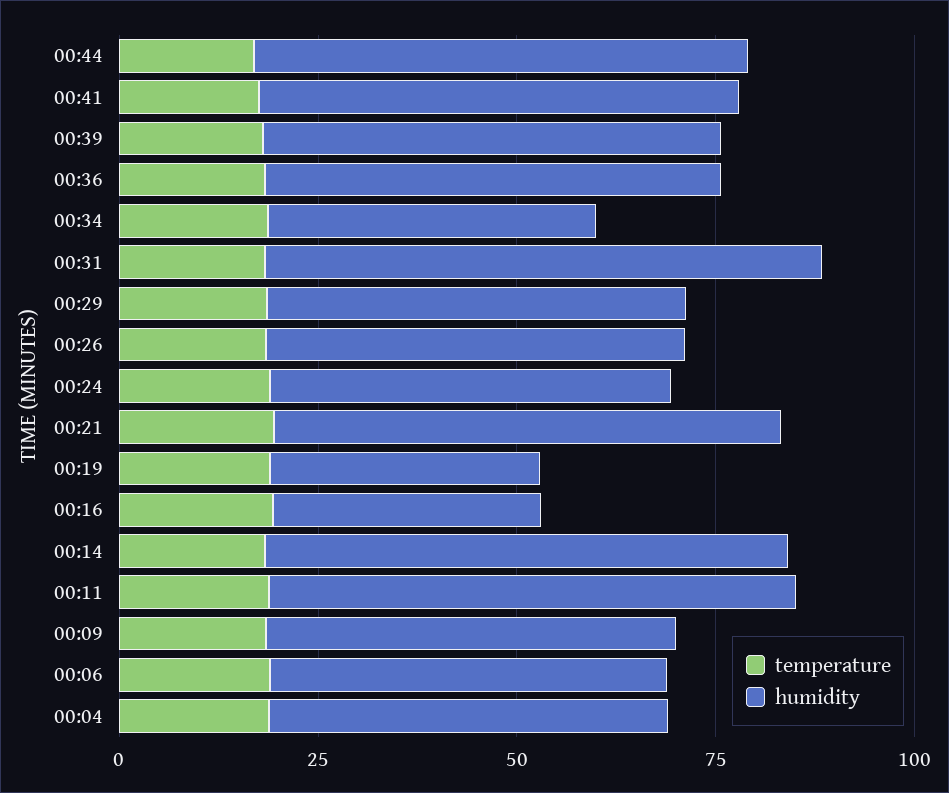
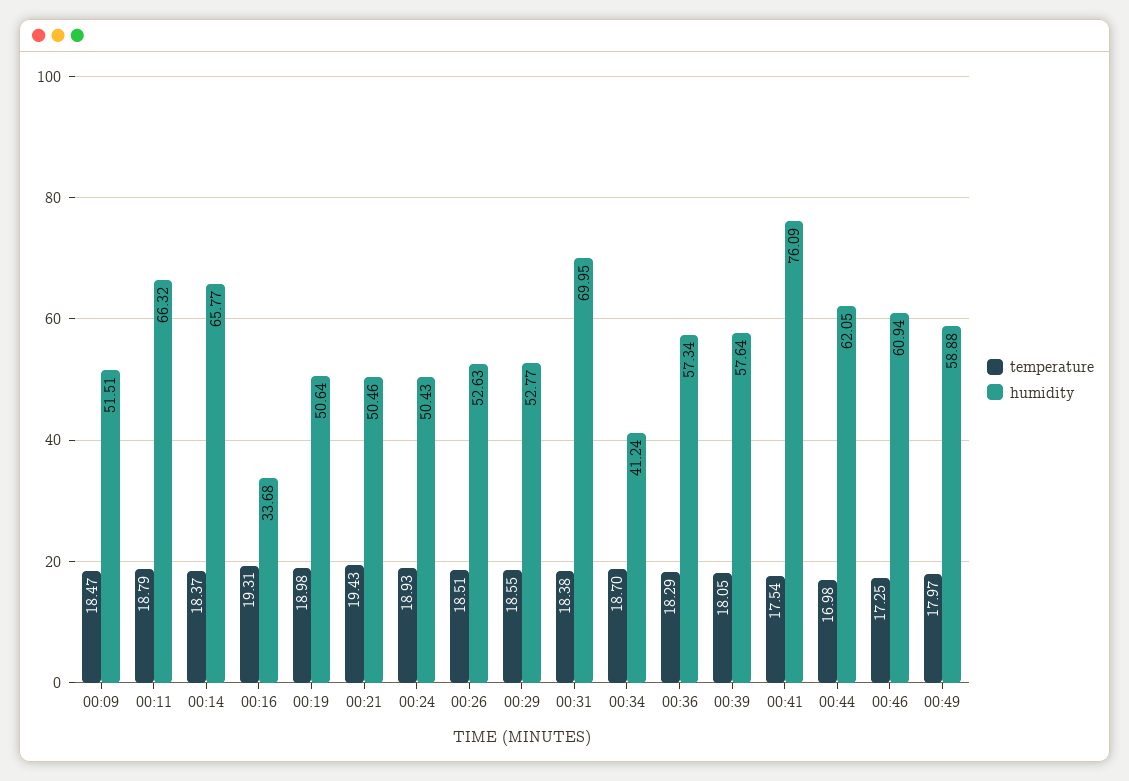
humidity, 00:41: 60 -> 76.09
humidity, 00:21: 65 -> 50.46
humidity, 00:19: 35 -> 50.64
temperature, 00:06: 20 -> none
humidity, 00:06: 50 -> none
temperature, 00:04: 20 -> none
humidity, 00:04: 50 -> none
temperature, 00:46: none -> 17.25
humidity, 00:46: none -> 60.94
temperature, 00:49: none -> 17.97
humidity, 00:49: none -> 58.88

